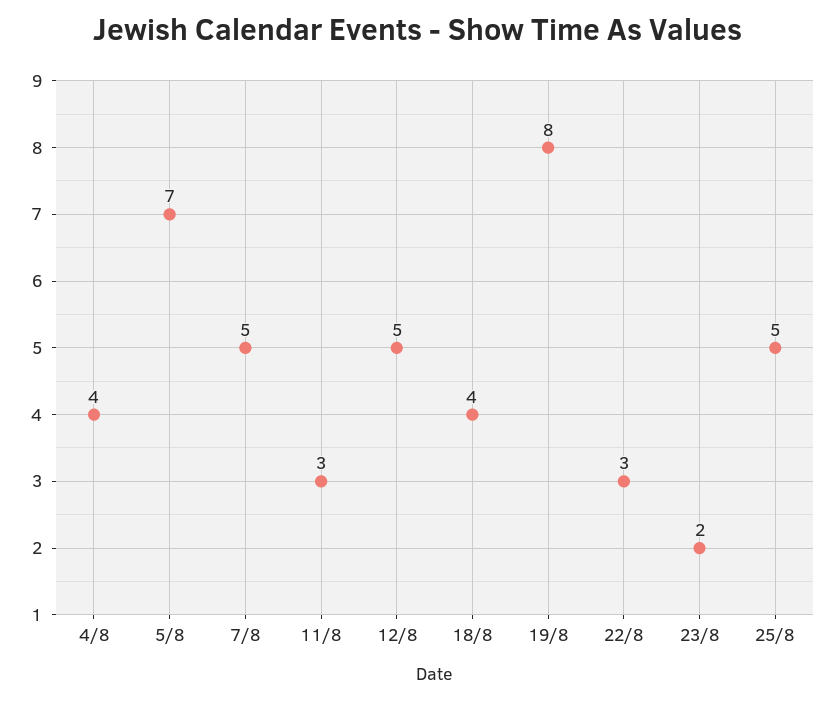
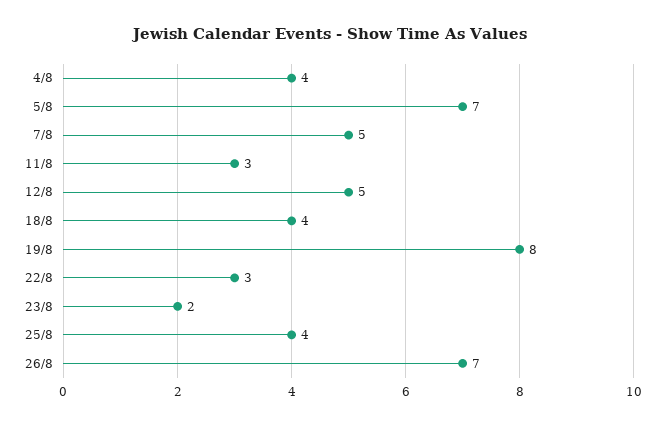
25/8: 5 -> 4
26/8: none -> 7

